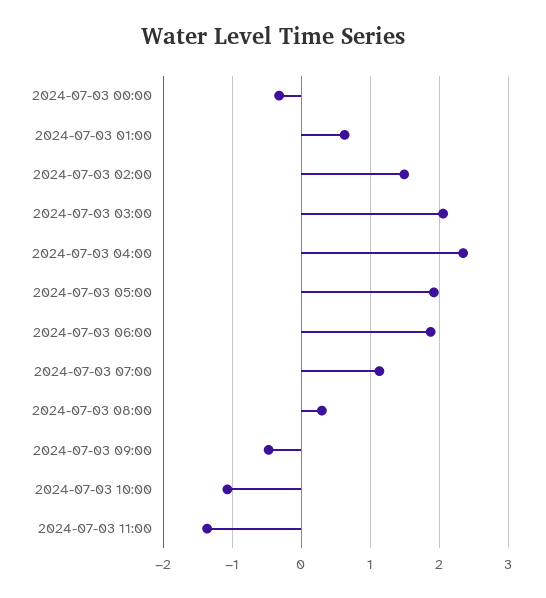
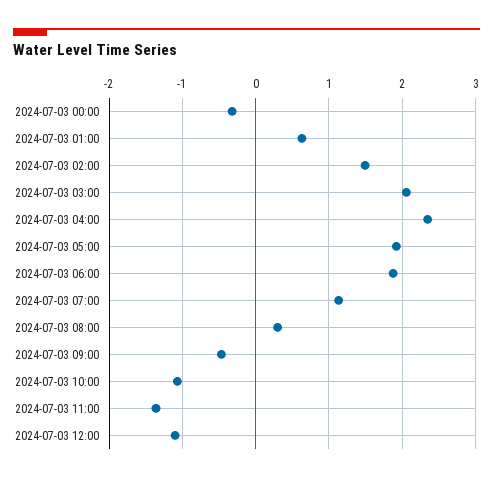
2024-07-03 12:00: none -> -1.1

